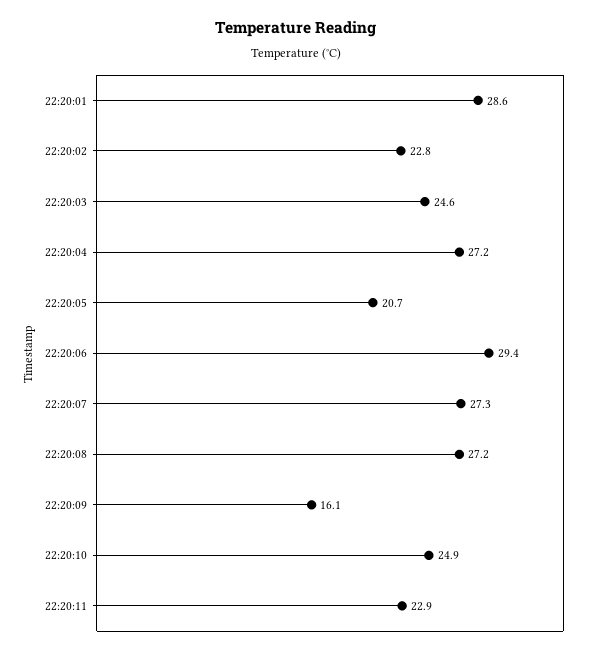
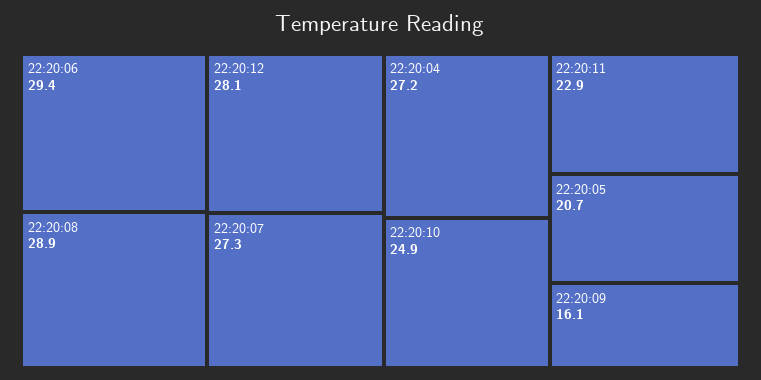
22:20:01: 28.6 -> none
22:20:02: 22.8 -> none
22:20:03: 24.6 -> none
22:20:08: 27.2 -> 28.9
22:20:12: none -> 28.1

